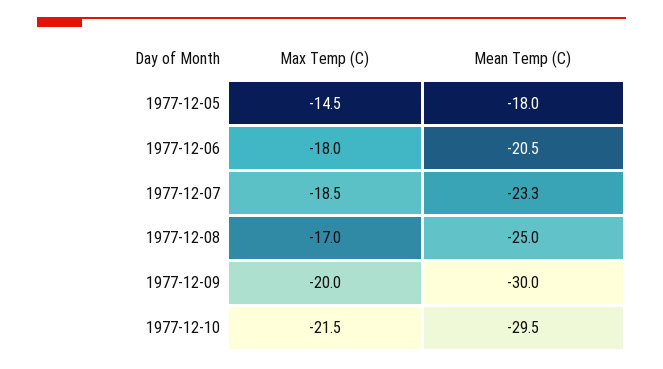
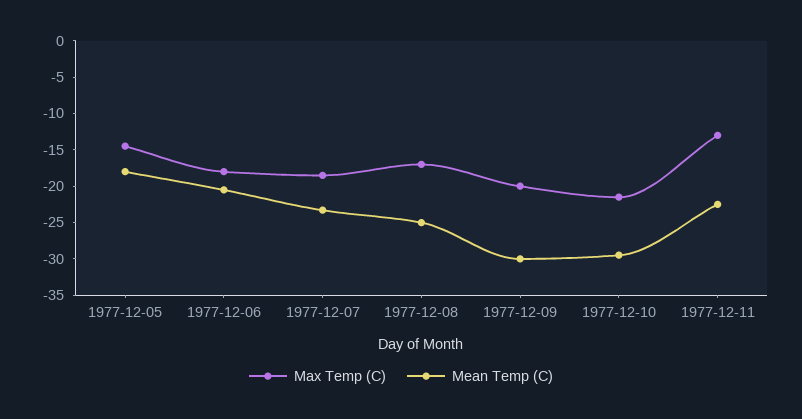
Max Temp (C), 1977-12-11: none -> -12.5
Mean Temp (C), 1977-12-11: none -> -22.5

